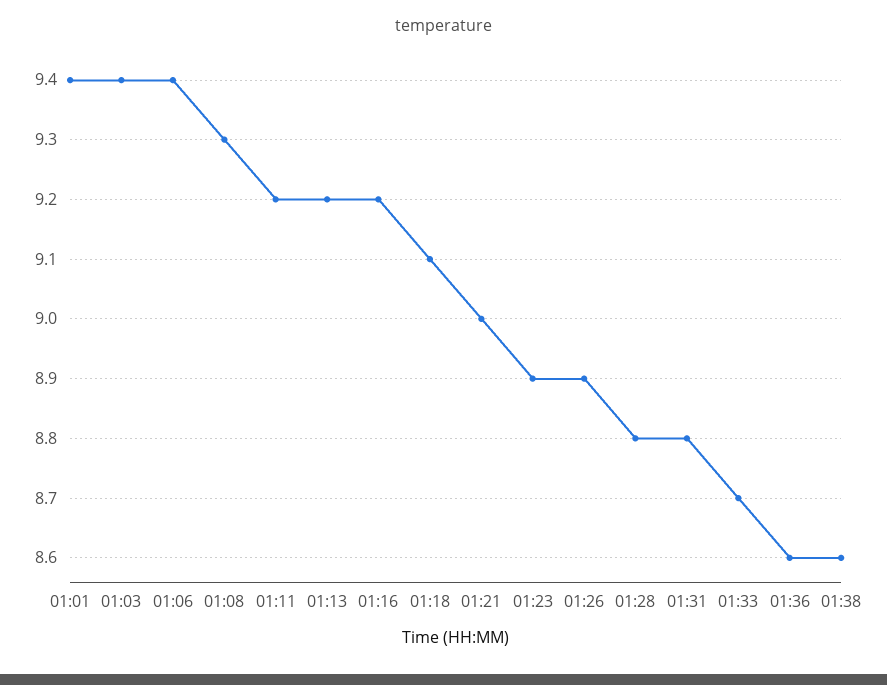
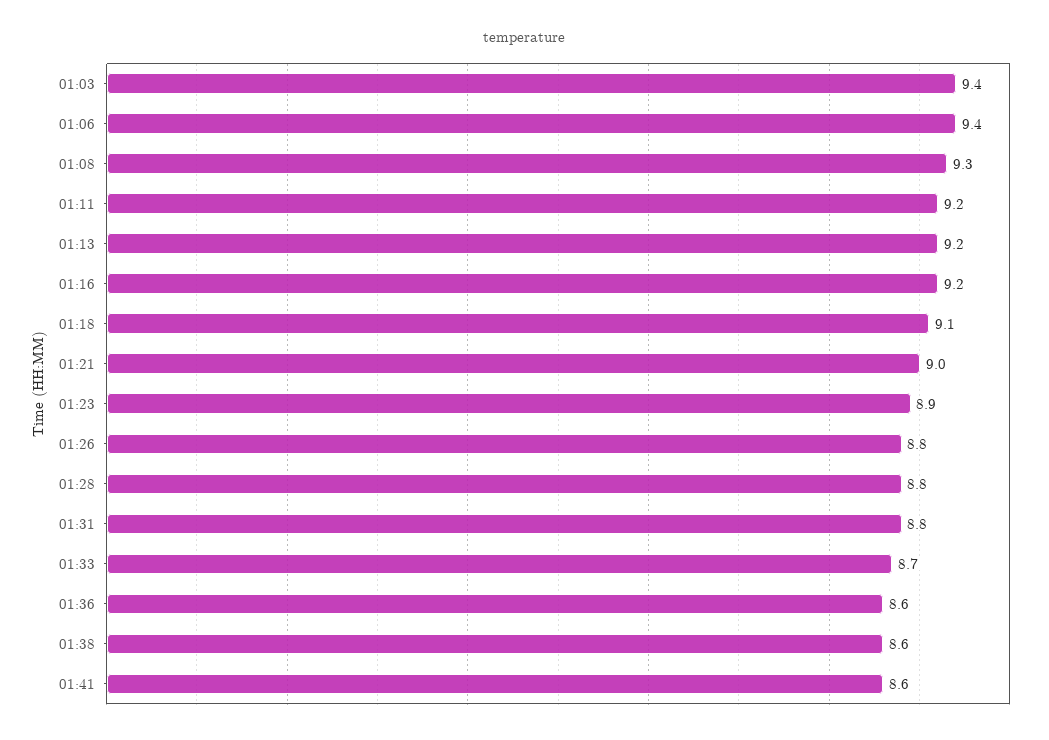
01:01: 9.4 -> none
01:26: 8.9 -> 8.8
01:41: none -> 8.6

